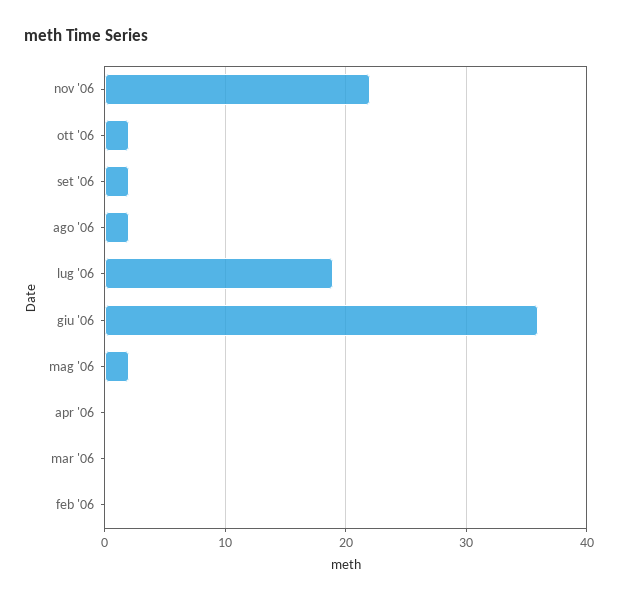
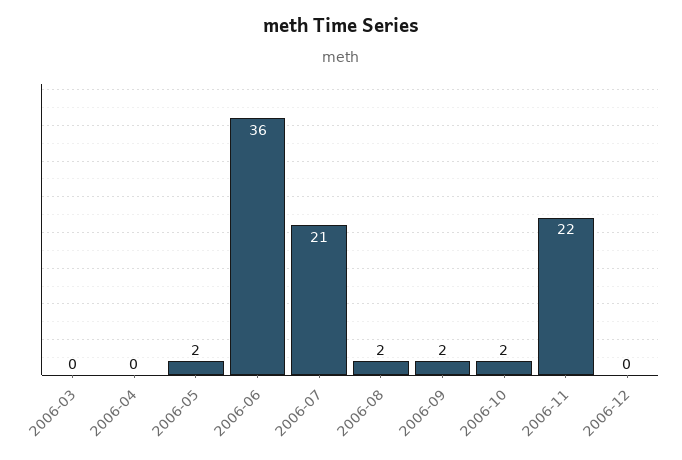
lug '06: 19 -> 21
feb '06: 0 -> none
2006-12: none -> 0

